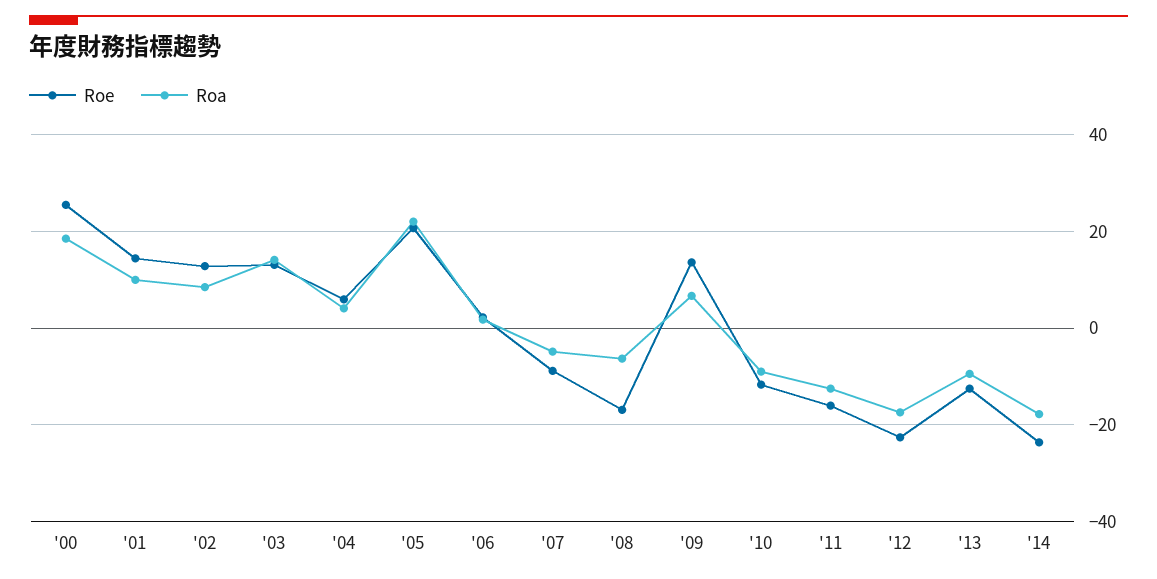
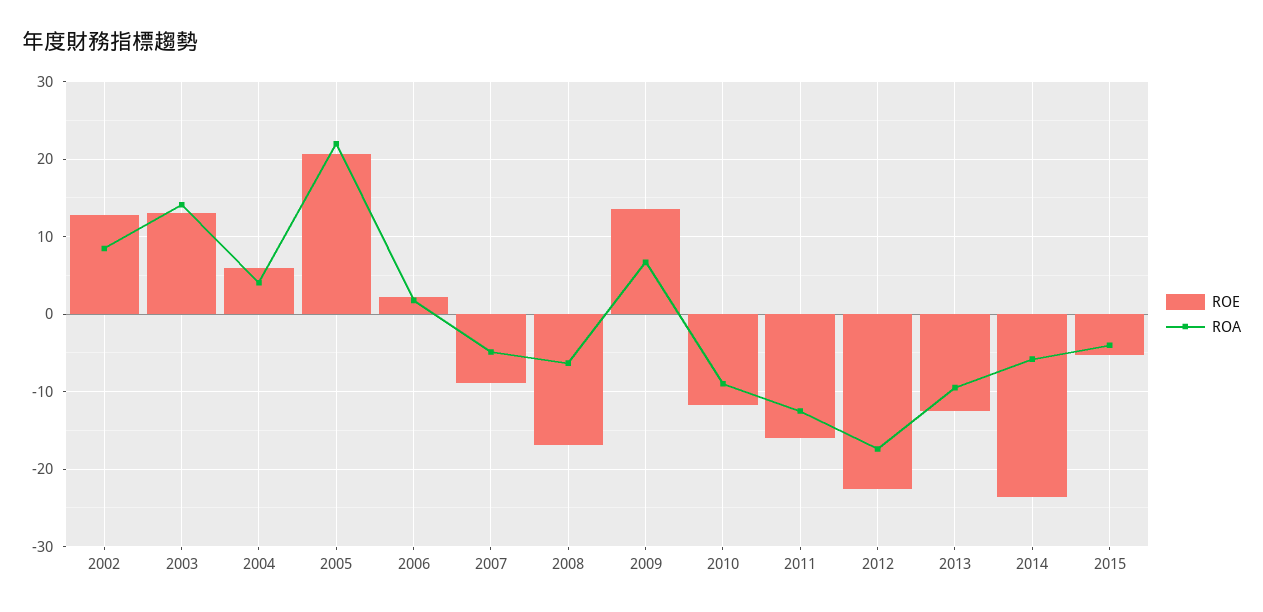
Roe, '00: 26 -> none
Roa, '00: 18 -> none
Roe, '01: 14 -> none
Roa, '01: 10 -> none
Roa, '14: -18 -> -6
Roe, 2015: none -> -5
Roa, 2015: none -> -4

